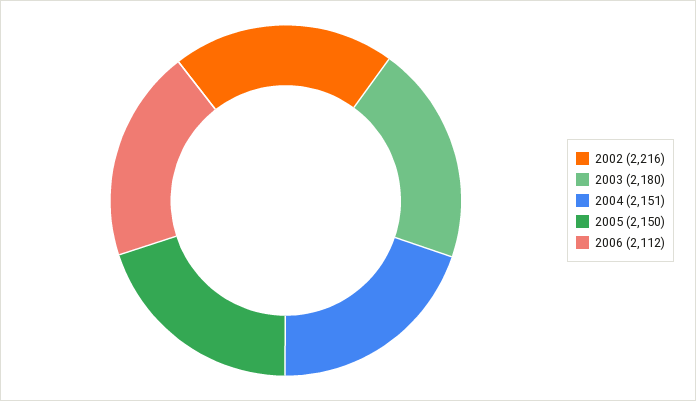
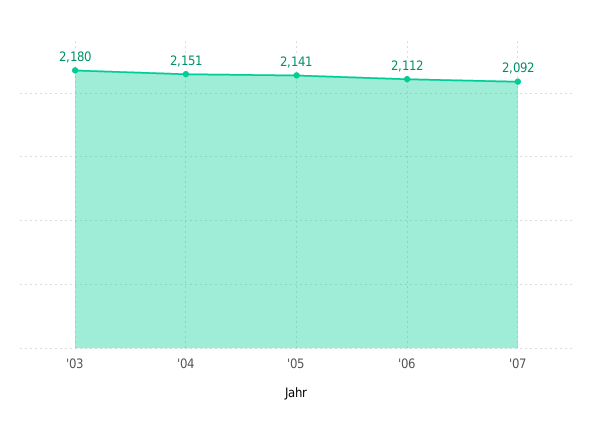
2002: 2216 -> none
2005: 2150 -> 2141
'07: none -> 2092

